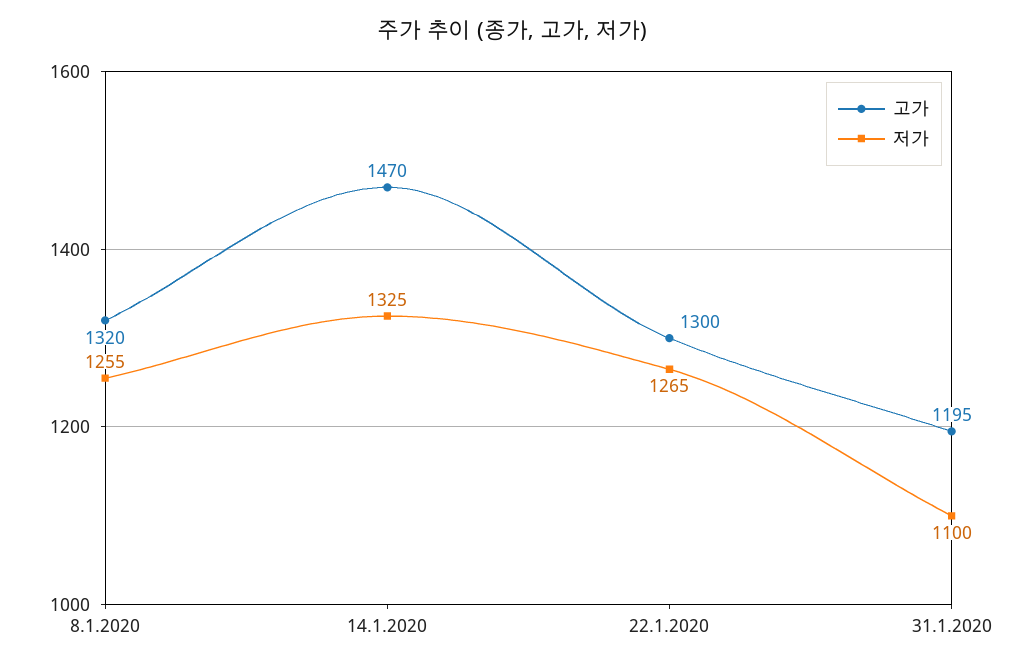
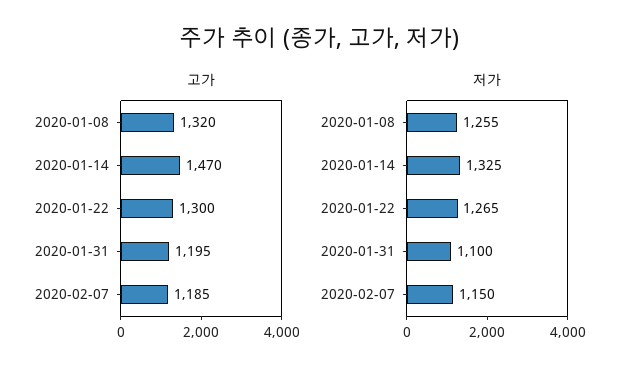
고가, 2020-02-07: none -> 1185
저가, 2020-02-07: none -> 1150

